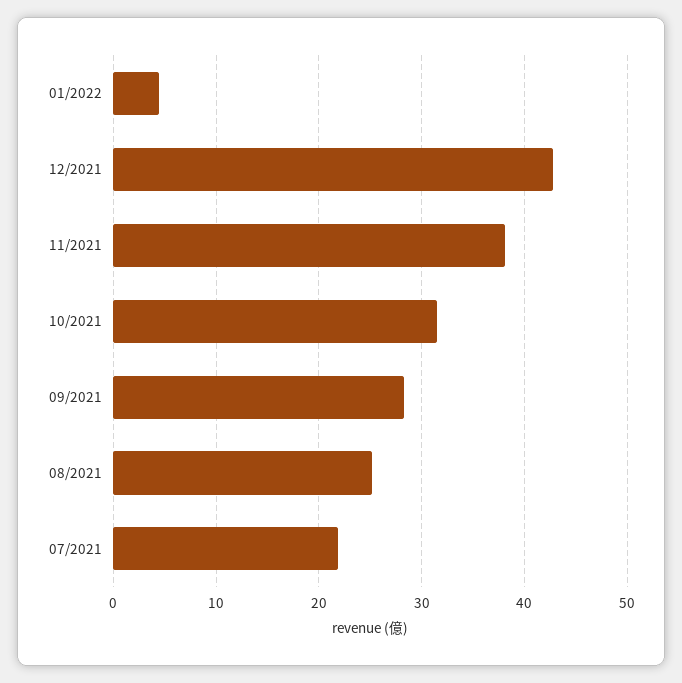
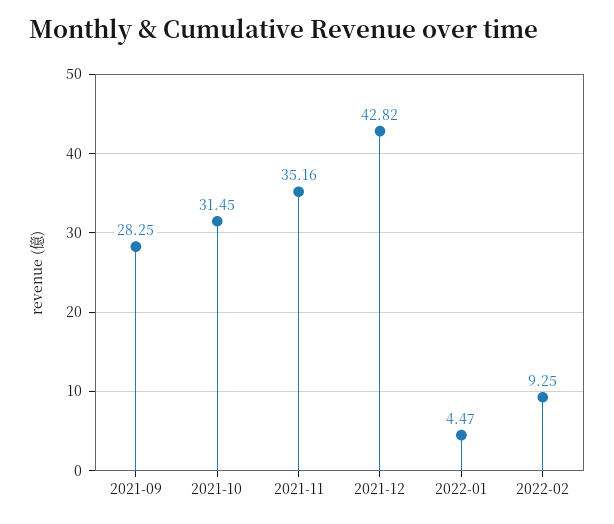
11/2021: 38 -> 35.16
08/2021: 25 -> none
07/2021: 22 -> none
2022-02: none -> 9.25

